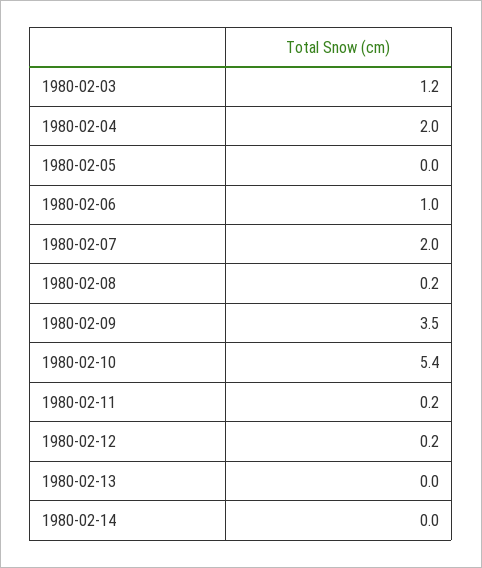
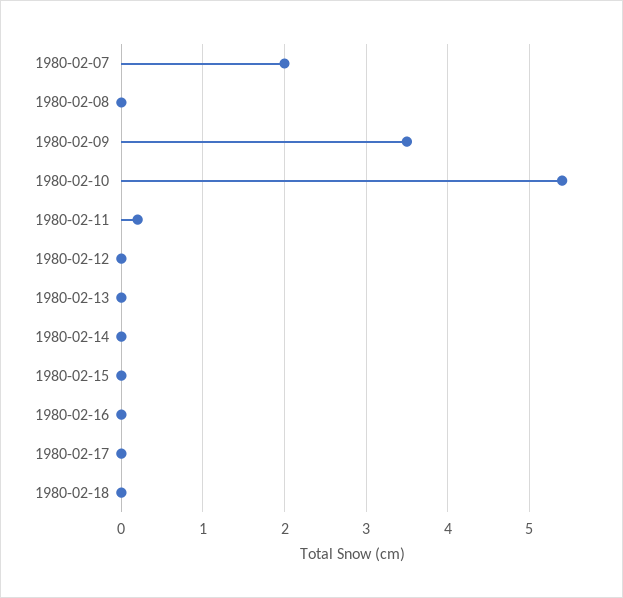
1980-02-03: 1.2 -> none
1980-02-04: 2 -> none
1980-02-05: 0 -> none
1980-02-06: 1 -> none
1980-02-08: 0.2 -> 0
1980-02-12: 0.2 -> 0
1980-02-15: none -> 0
1980-02-16: none -> 0
1980-02-17: none -> 0
1980-02-18: none -> 0

